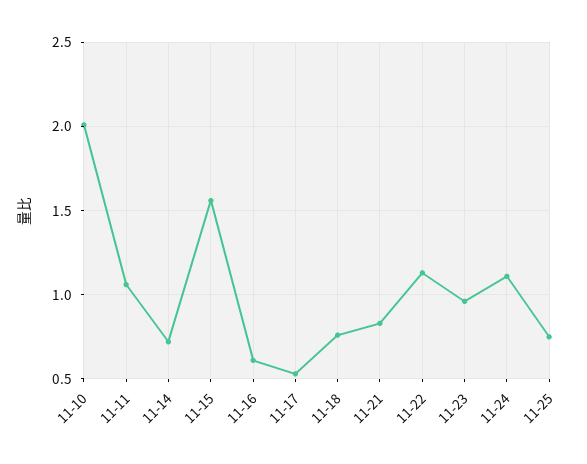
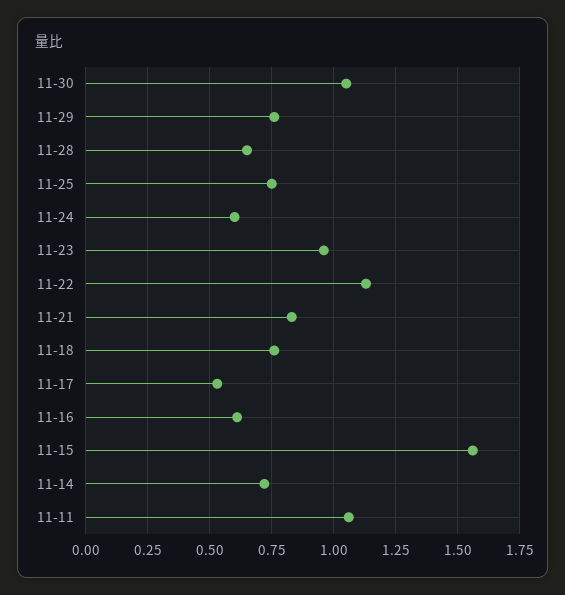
11-10: 2 -> none
11-24: 1.1 -> 0.6
11-30: none -> 1.05
11-29: none -> 0.75
11-28: none -> 0.65

